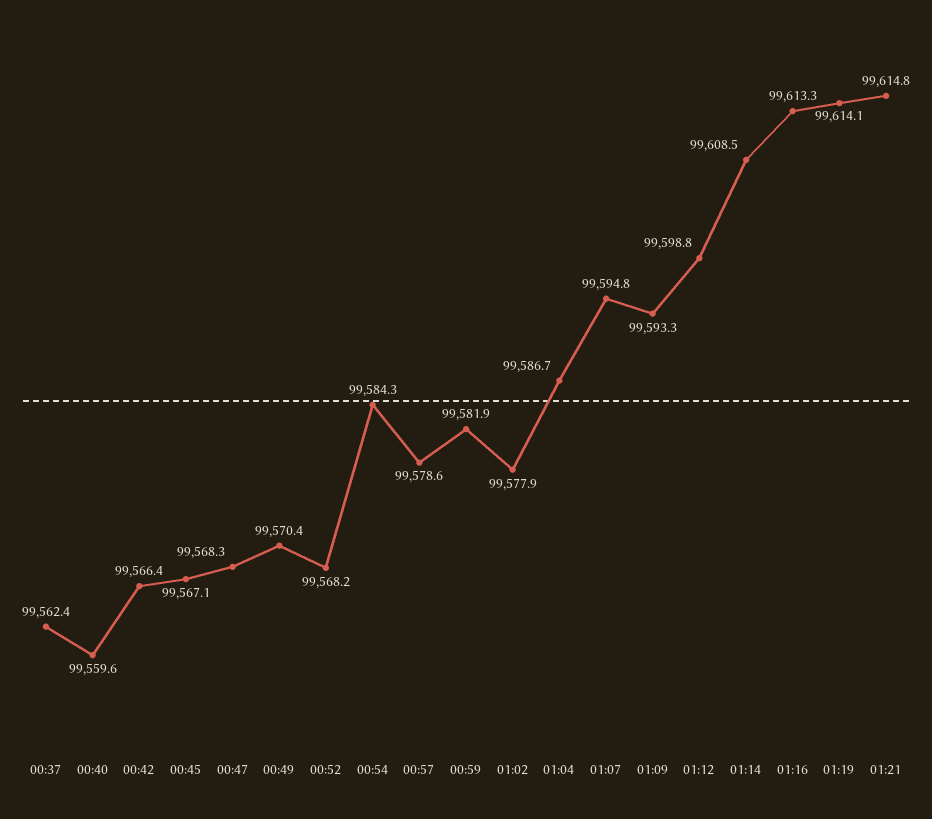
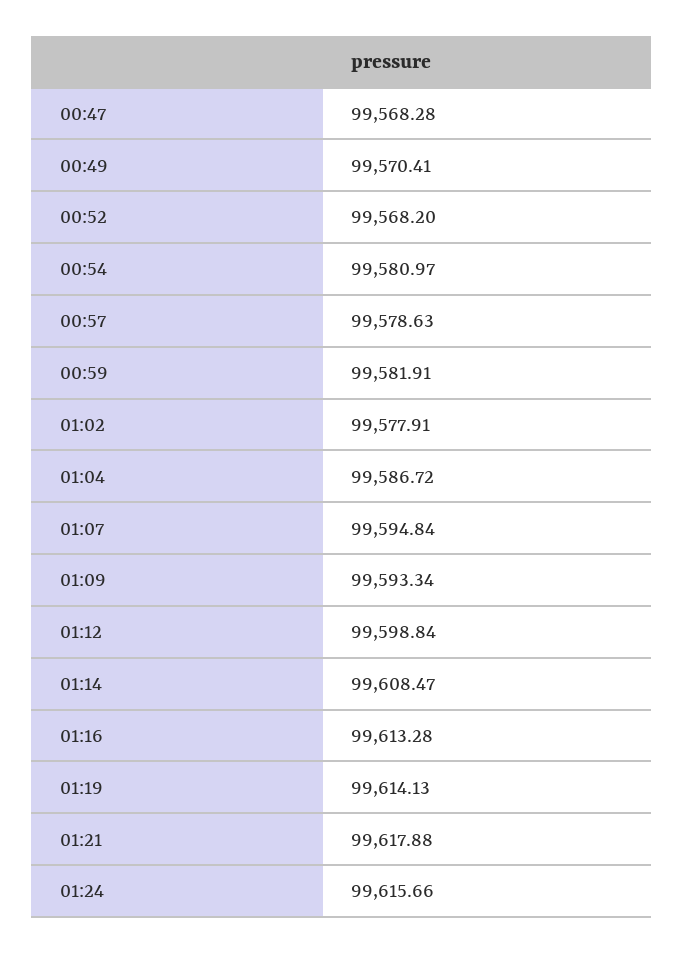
00:37: 99562.4 -> none
00:40: 99559.6 -> none
00:42: 99566.4 -> none
00:45: 99567.1 -> none
00:54: 99584.3 -> 99580.97
01:21: 99614.8 -> 99617.88
01:24: none -> 99615.66

